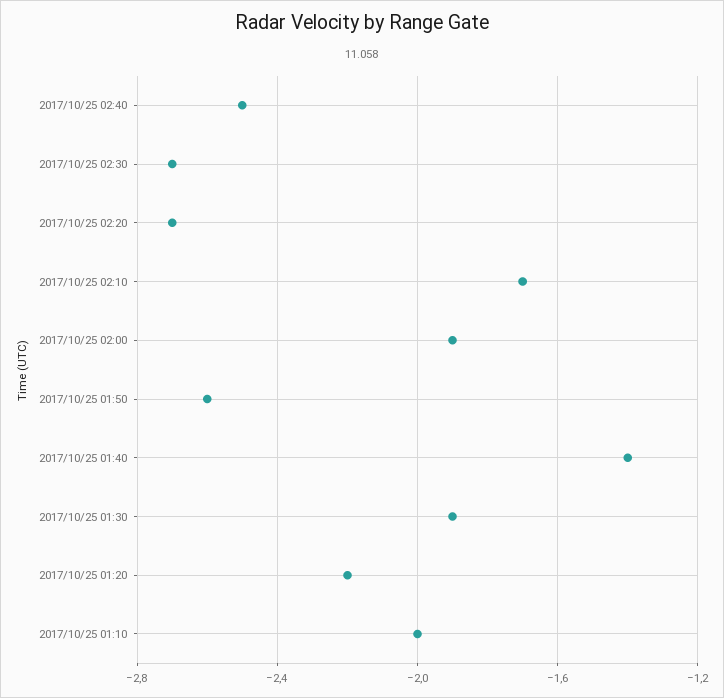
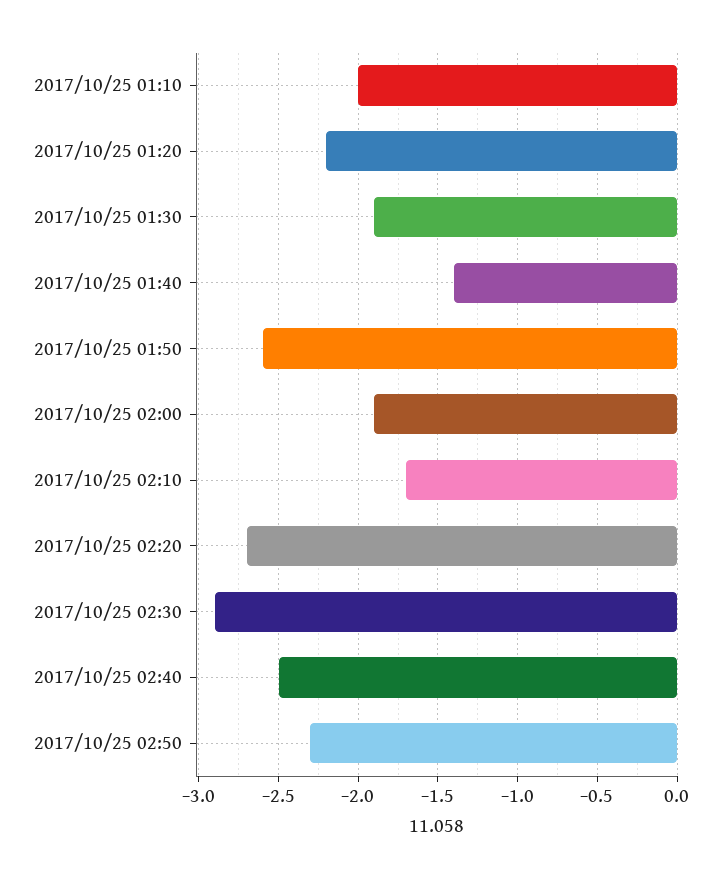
2017/10/25 02:30: -2.7 -> -2.9
2017/10/25 02:50: none -> -2.3

